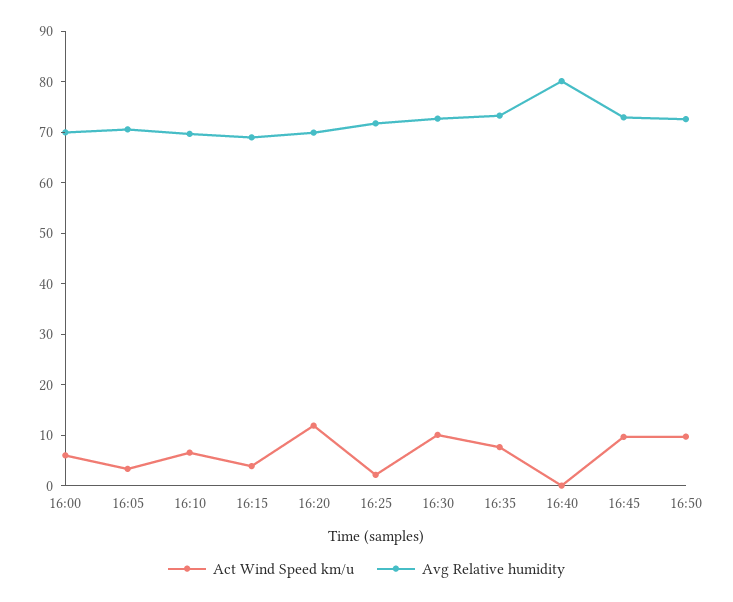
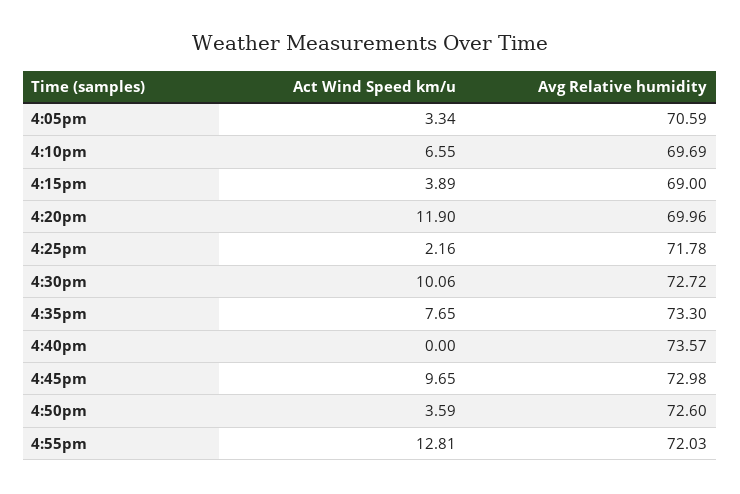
Act Wind Speed km/u, 16:00: 6 -> none
Avg Relative humidity, 16:00: 70 -> none
Avg Relative humidity, 16:40: 80 -> 73.57
Act Wind Speed km/u, 16:50: 10 -> 3.59
Act Wind Speed km/u, 4:55pm: none -> 12.81
Avg Relative humidity, 4:55pm: none -> 72.03

